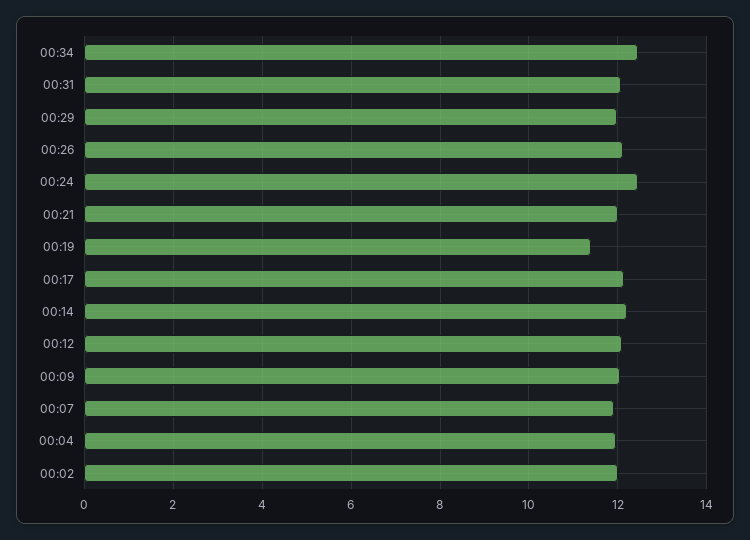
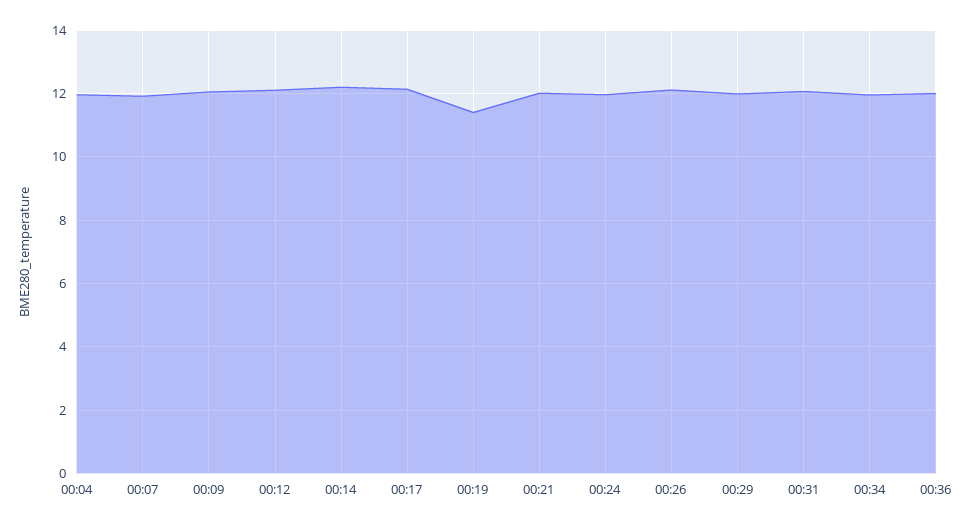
00:34: 12.4 -> 12
00:24: 12.4 -> 12
00:02: 12 -> none
00:36: none -> 12

